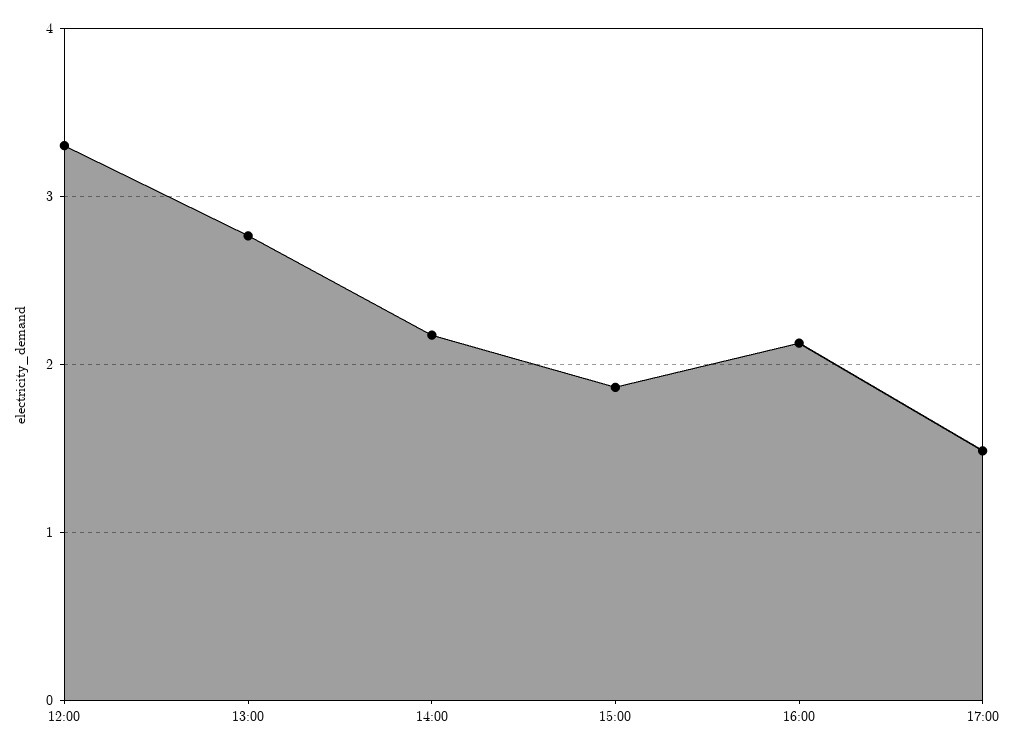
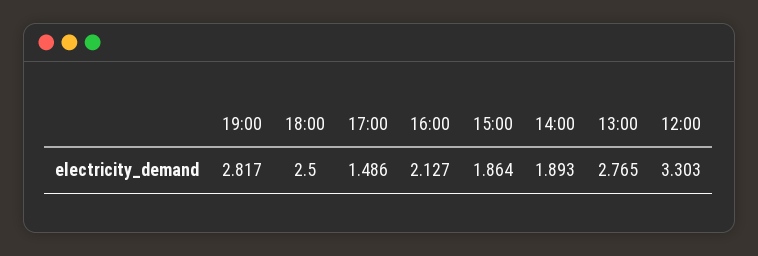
14:00: 2.2 -> 1.893
19:00: none -> 2.817
18:00: none -> 2.5

